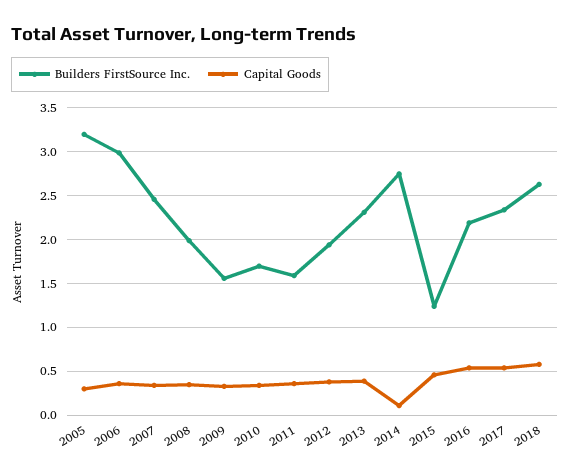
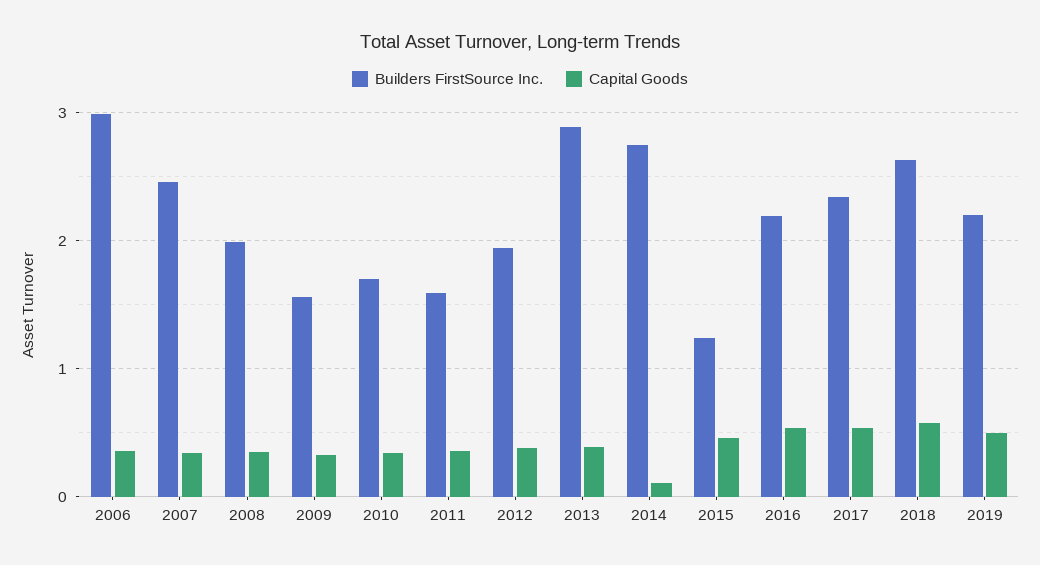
Builders FirstSource Inc., 2005: 3.2 -> none
Capital Goods, 2005: 0.3 -> none
Builders FirstSource Inc., 2013: 2.3 -> 2.9
Builders FirstSource Inc., 2019: none -> 2.2
Capital Goods, 2019: none -> 0.5

